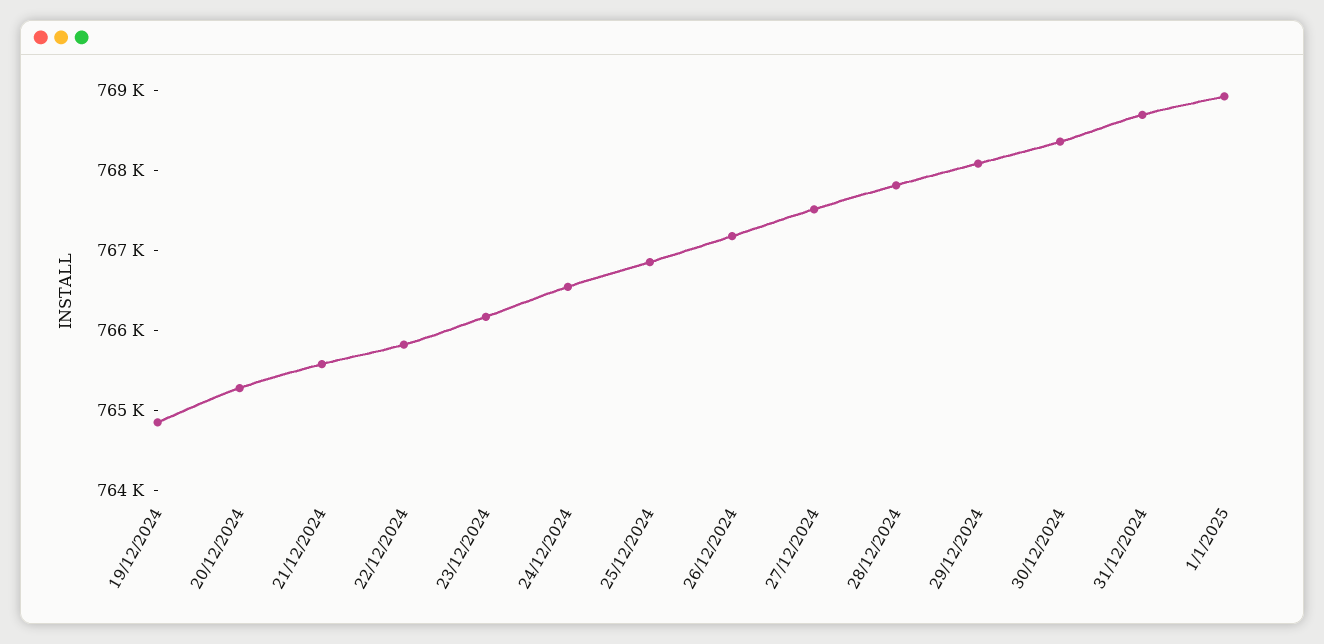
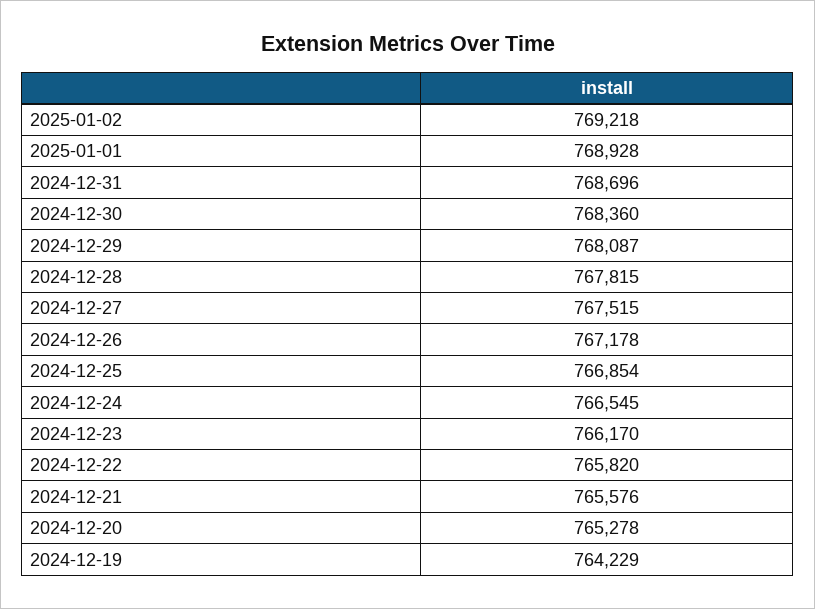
19/12/2024: 764800 -> 764229
2025-01-02: none -> 769218

